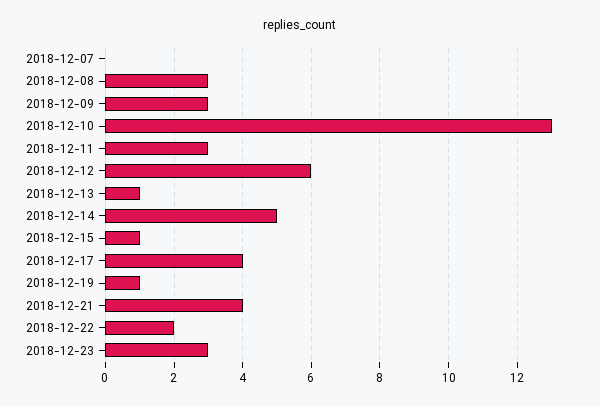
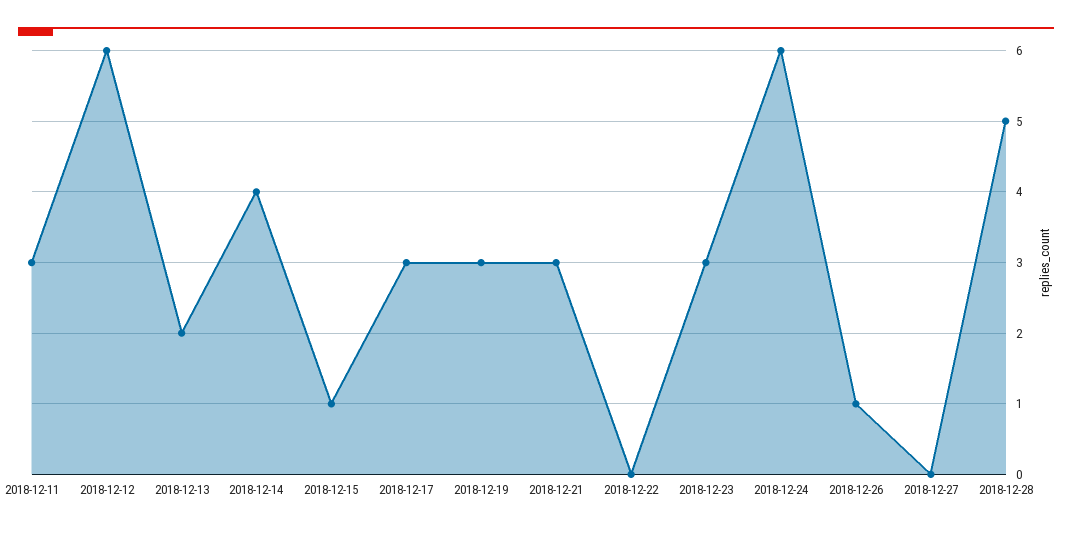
2018-12-07: 0 -> none
2018-12-08: 3 -> none
2018-12-09: 3 -> none
2018-12-10: 13 -> none
2018-12-13: 1 -> 2
2018-12-14: 5 -> 4
2018-12-17: 4 -> 3
2018-12-19: 1 -> 3
2018-12-21: 4 -> 3
2018-12-22: 2 -> 0
2018-12-24: none -> 6
2018-12-26: none -> 1
2018-12-27: none -> 0
2018-12-28: none -> 5

